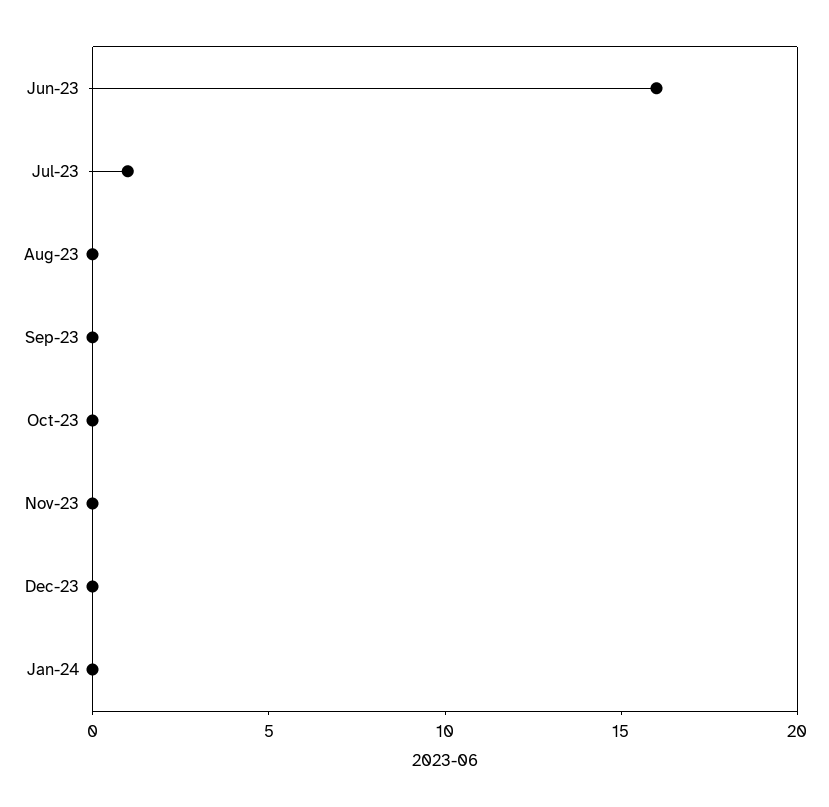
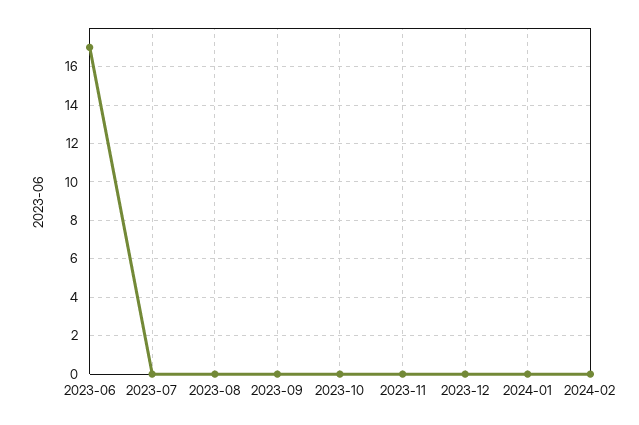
Jun-23: 16 -> 17
Jul-23: 1 -> 0
2024-02: none -> 0

